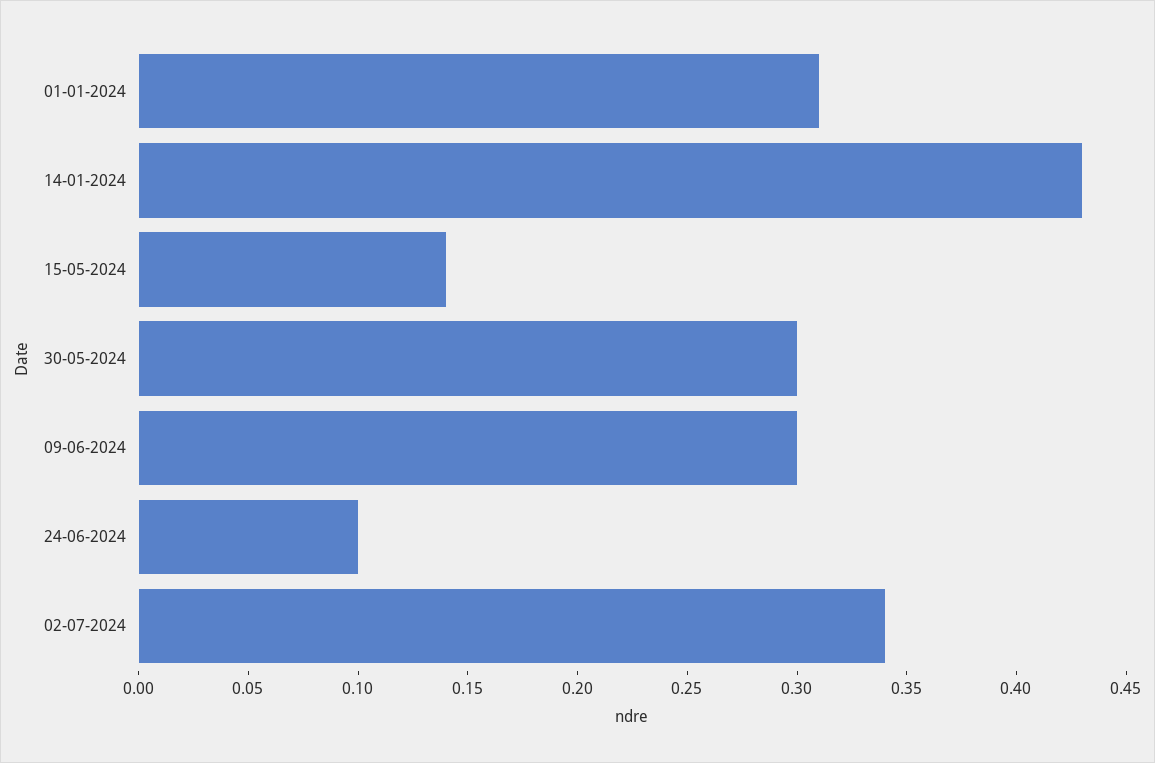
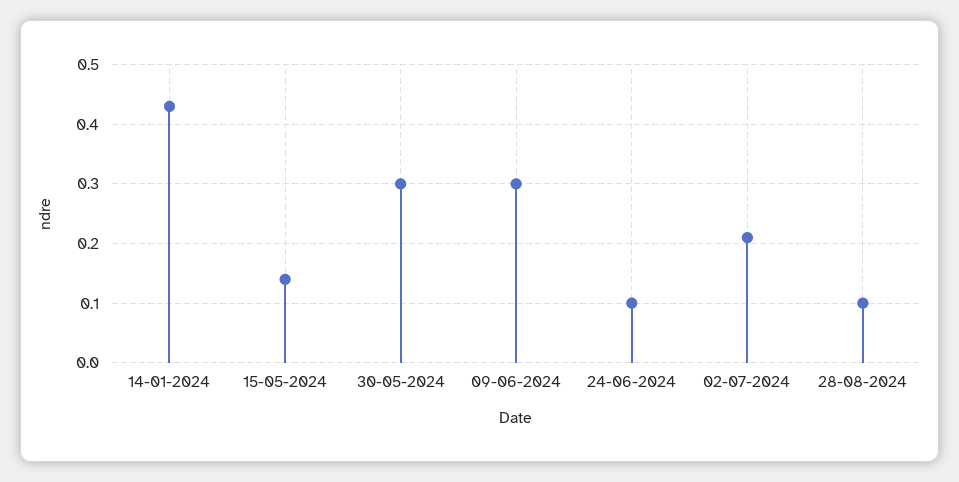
01-01-2024: 0.31 -> none
02-07-2024: 0.34 -> 0.2
28-08-2024: none -> 0.1

